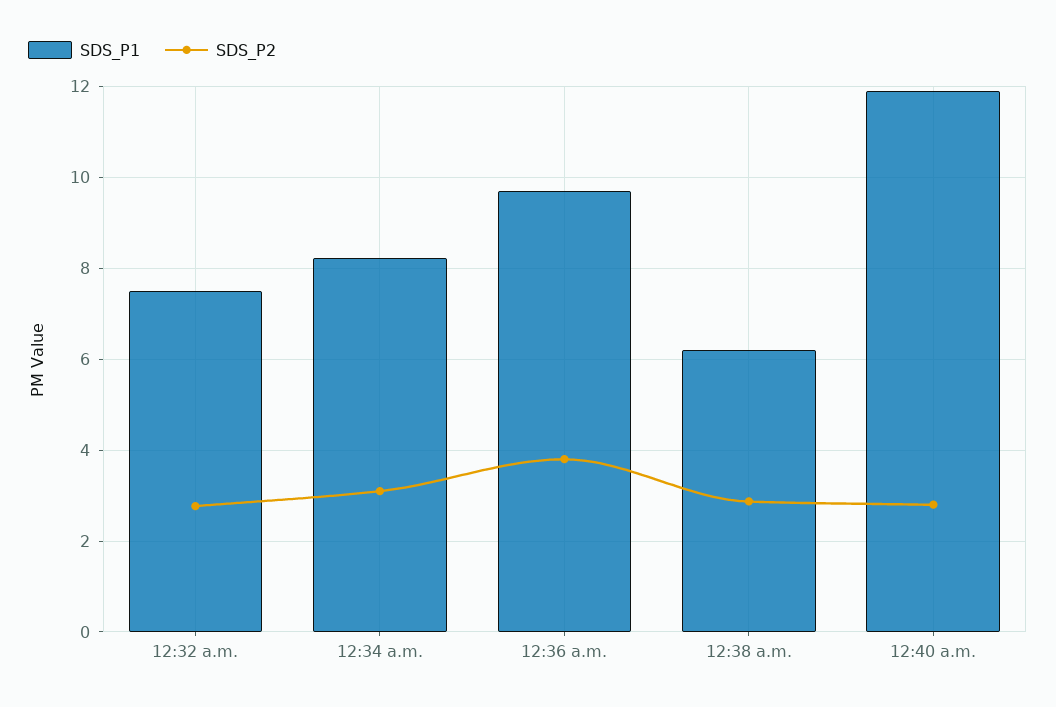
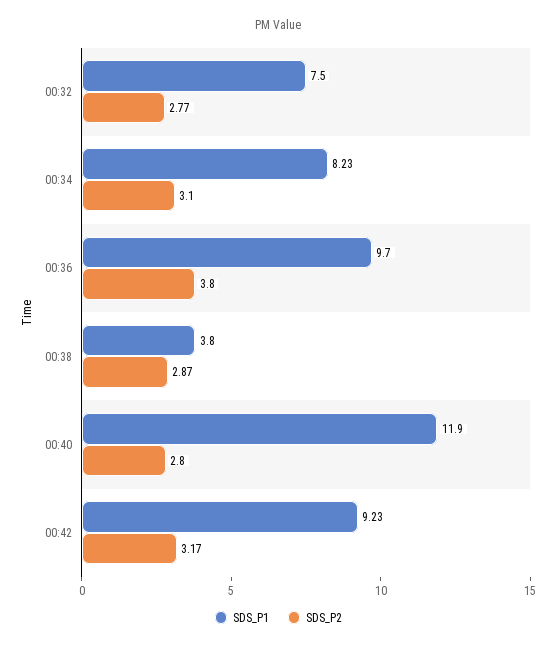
SDS_P1, 12:38 a.m.: 6.2 -> 3.8
SDS_P1, 00:42: none -> 9.23
SDS_P2, 00:42: none -> 3.17

